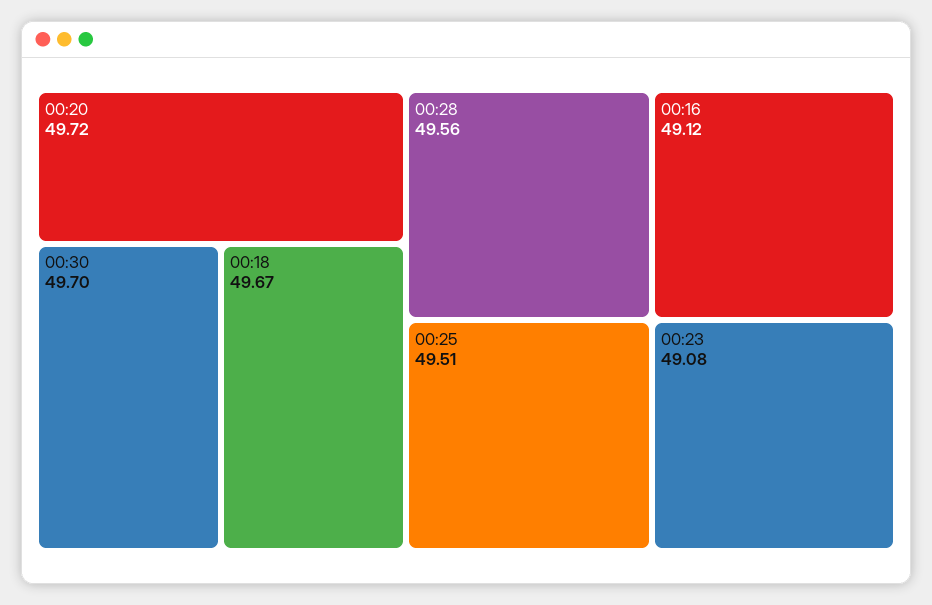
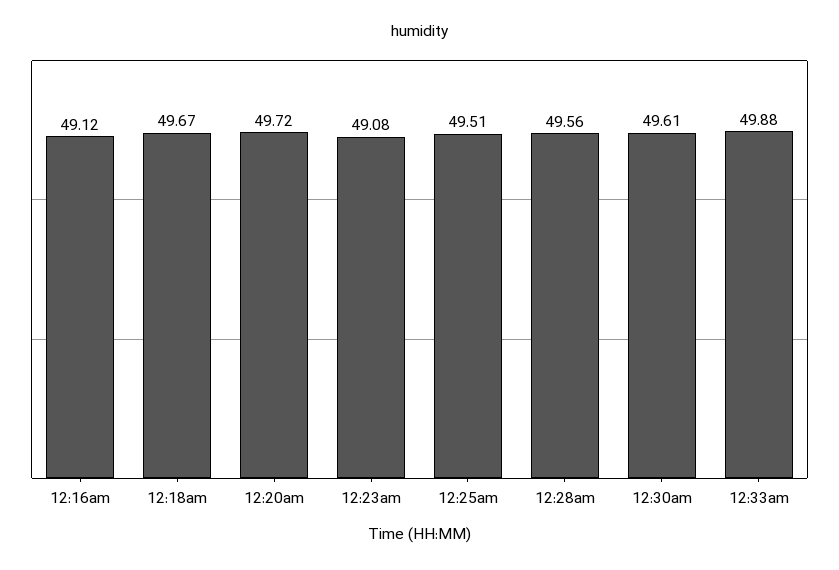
00:30: 49.7 -> 49.61
12:33am: none -> 49.88

